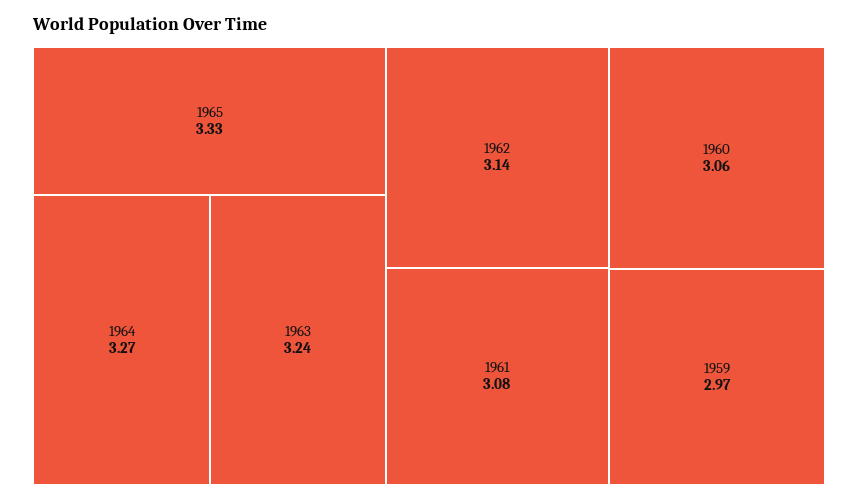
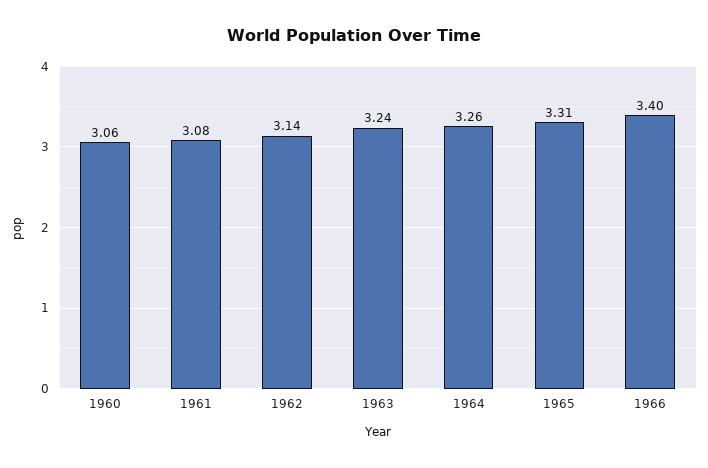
1965: 3.33 -> 3.31
1964: 3.27 -> 3.26
1959: 2.97 -> none
1966: none -> 3.4

